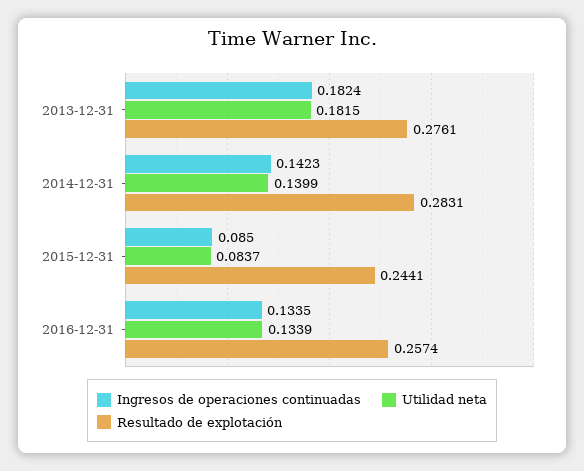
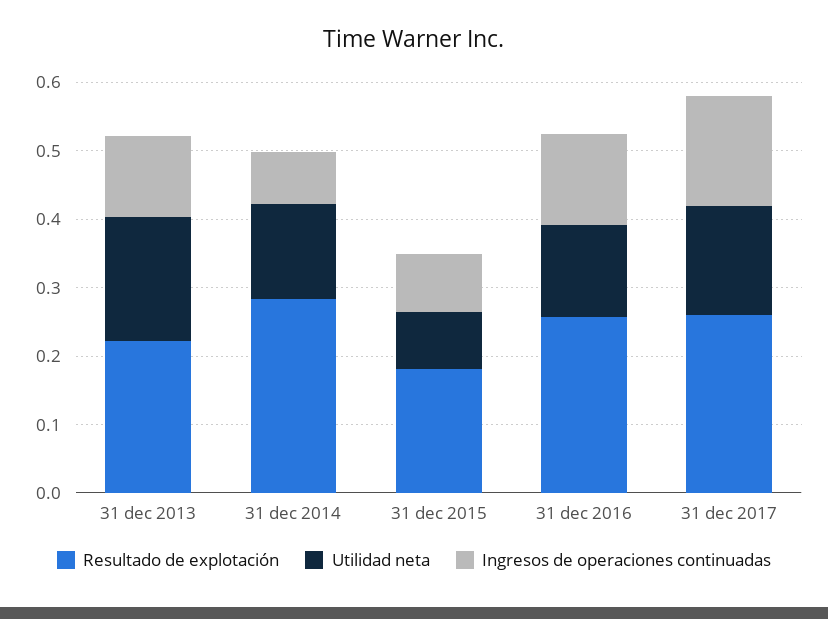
Ingresos de operaciones continuadas, 2013-12-31: 0.1824 -> 0.12
Resultado de explotación, 2013-12-31: 0.2761 -> 0.22
Ingresos de operaciones continuadas, 2014-12-31: 0.1423 -> 0.08
Resultado de explotación, 2015-12-31: 0.2441 -> 0.18
Resultado de explotación, 31 dec 2017: none -> 0.26
Utilidad neta, 31 dec 2017: none -> 0.16
Ingresos de operaciones continuadas, 31 dec 2017: none -> 0.16

